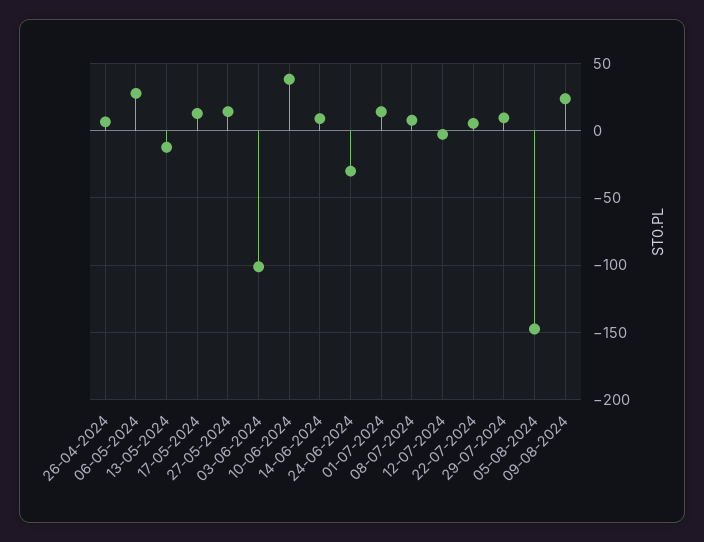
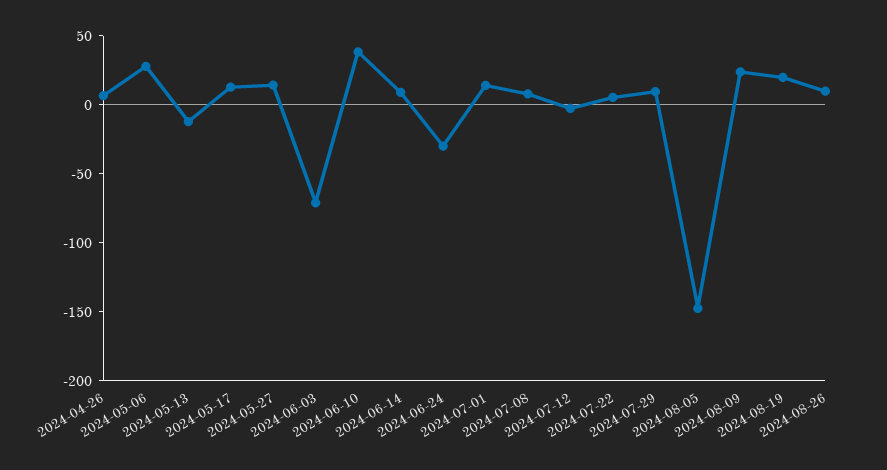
03-06-2024: -100 -> -70
2024-08-19: none -> 20
2024-08-26: none -> 10

